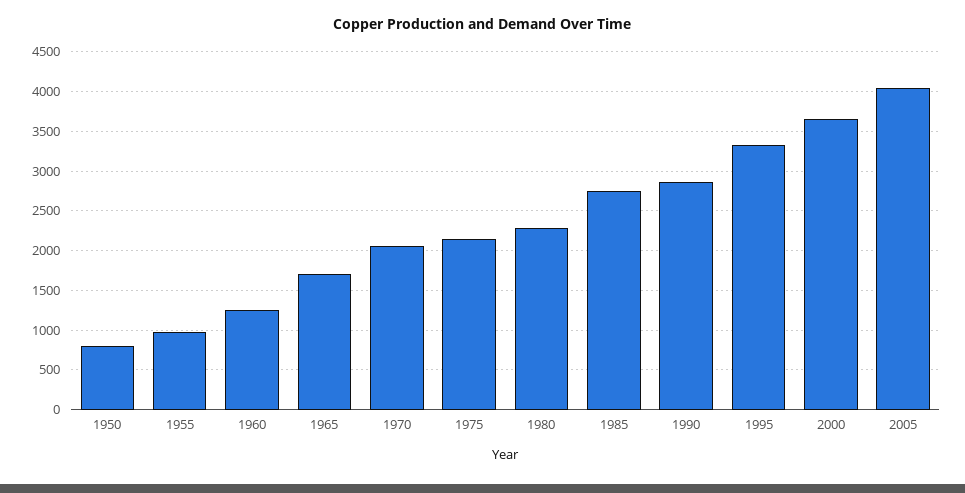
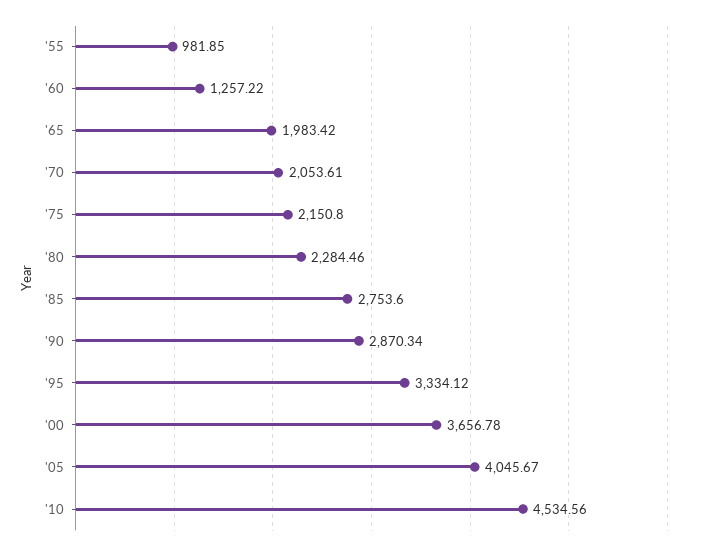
1950: 800 -> none
1965: 1700 -> 1983.42
'10: none -> 4534.56

